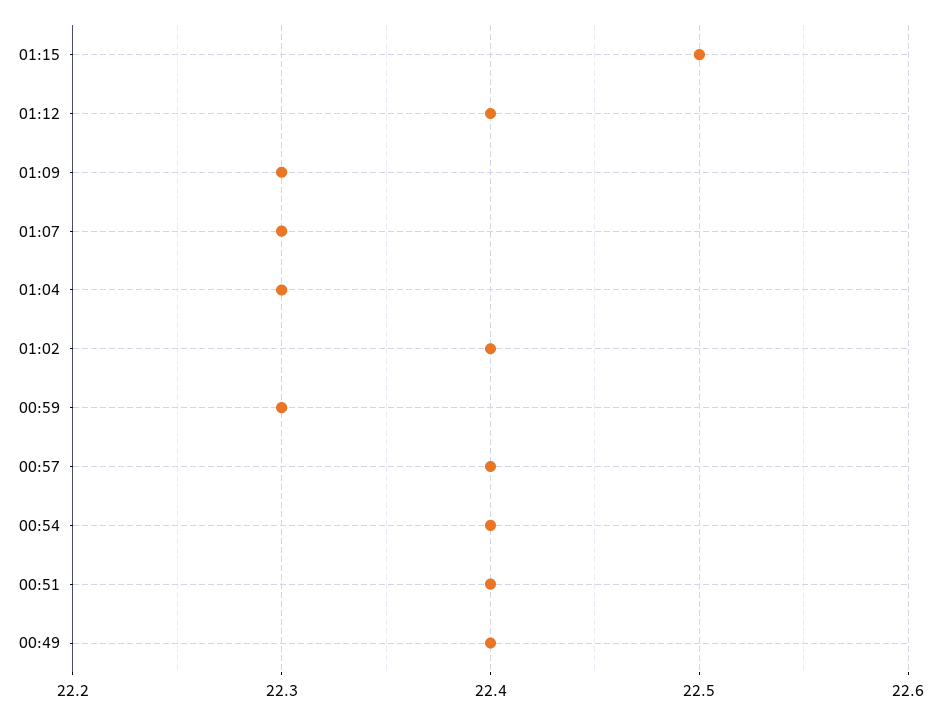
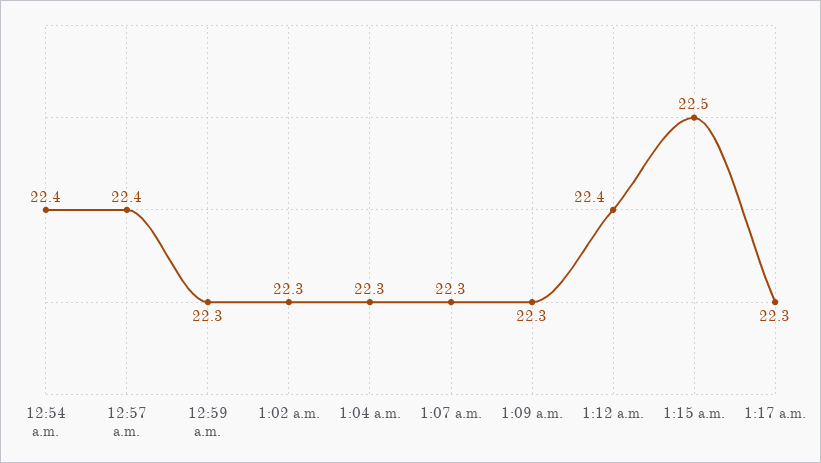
01:02: 22.4 -> 22.3
00:51: 22.4 -> none
00:49: 22.4 -> none
1:17 a.m.: none -> 22.3

